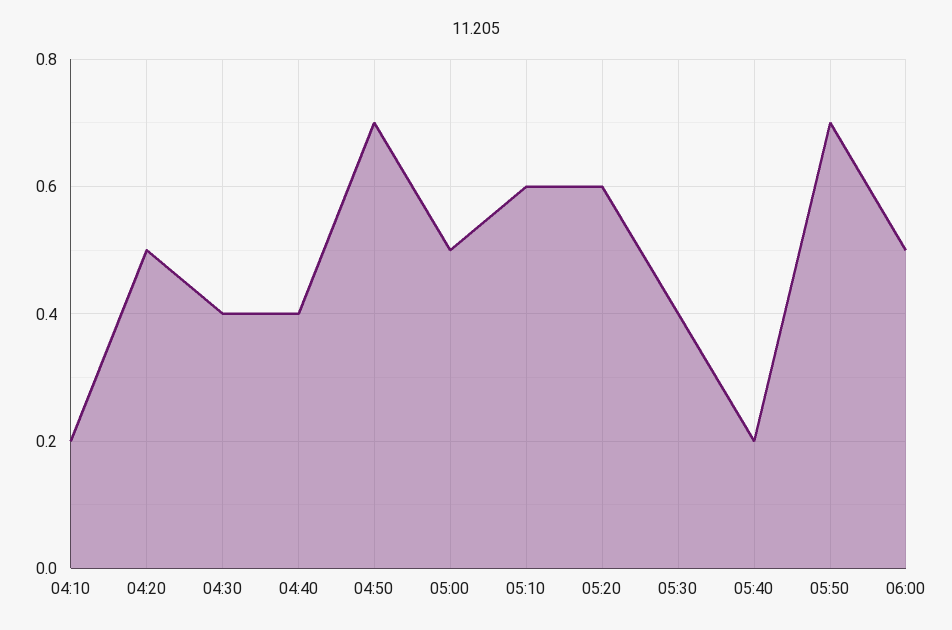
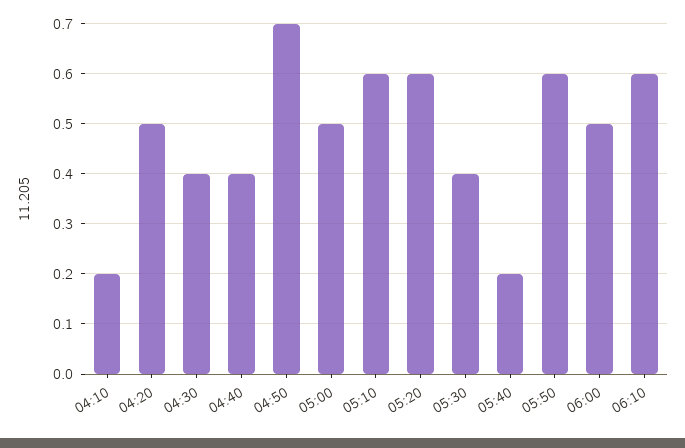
05:50: 0.7 -> 0.6
06:10: none -> 0.6

